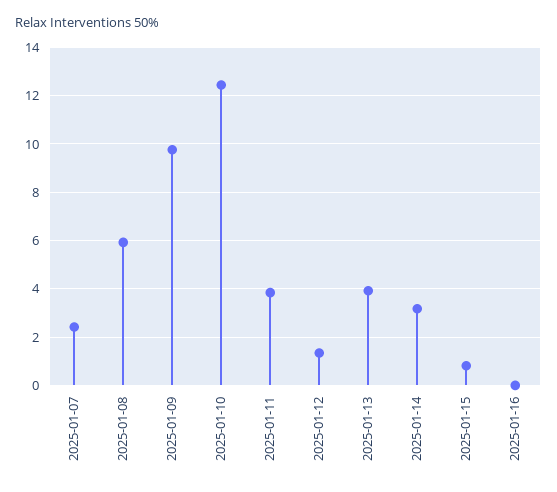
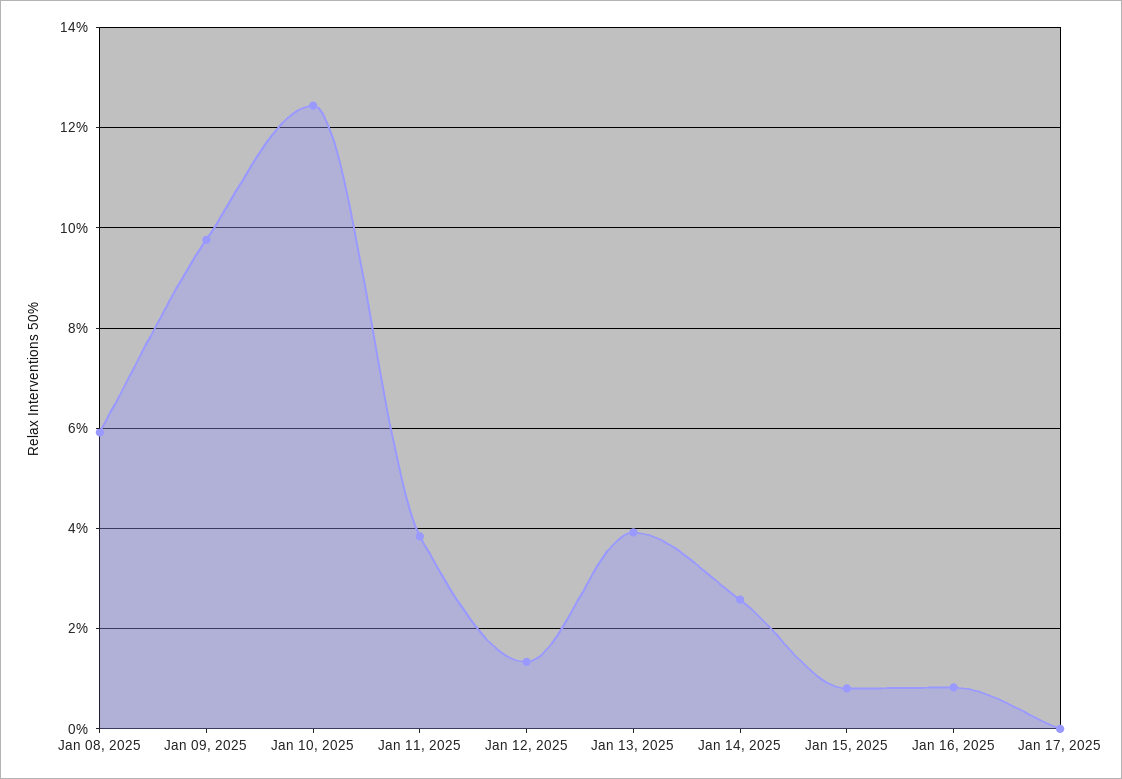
2025-01-07: 2.5 -> none
2025-01-14: 3.25 -> 2.6
2025-01-16: 0 -> 0.8
Jan 17, 2025: none -> 0

